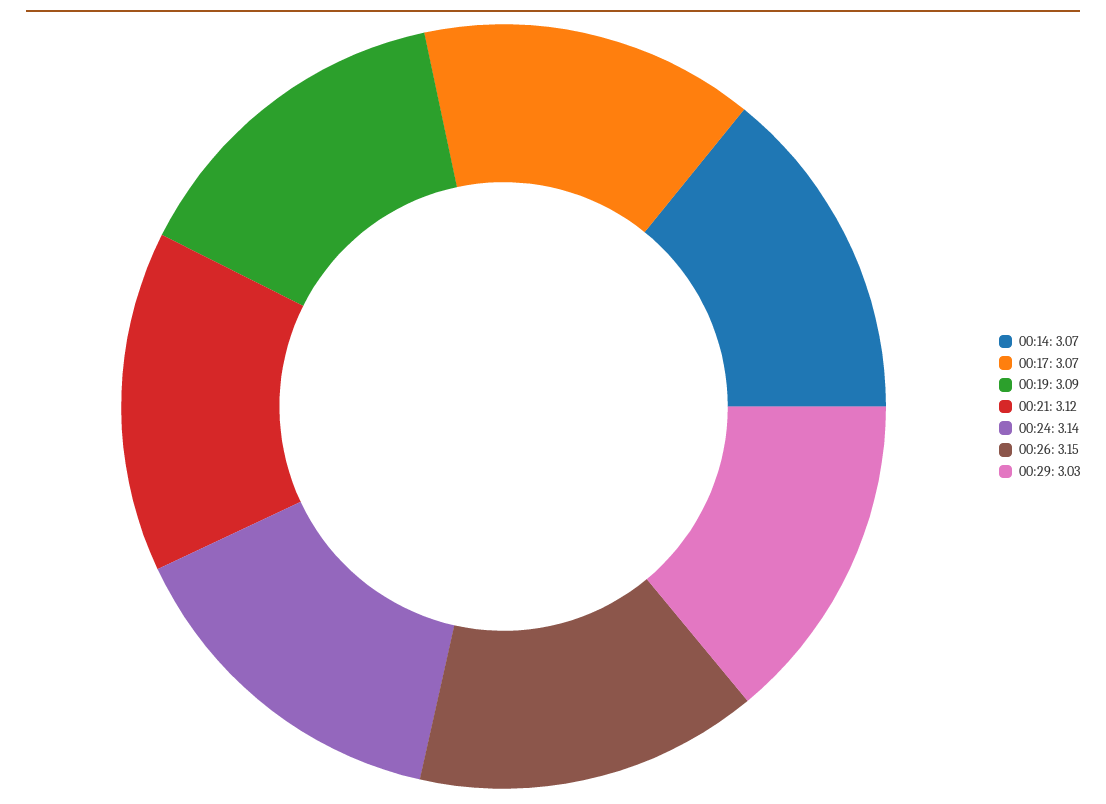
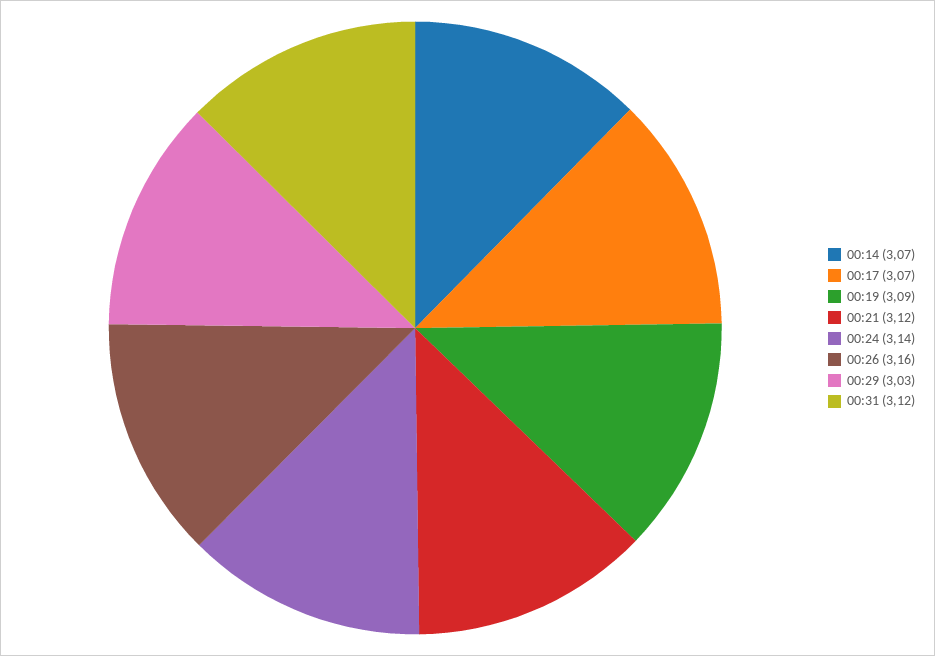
00:26: 3.15 -> 3.16
00:31: none -> 3.12

